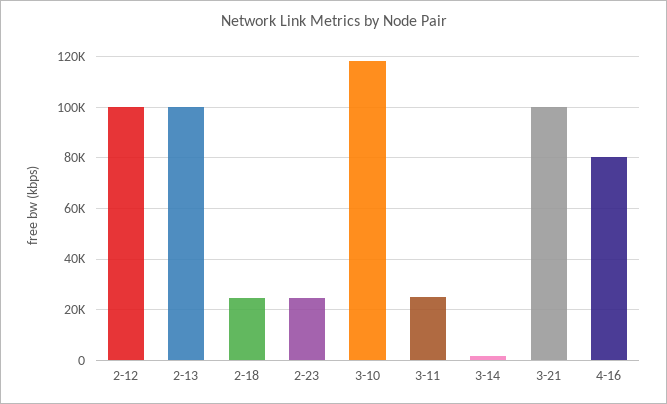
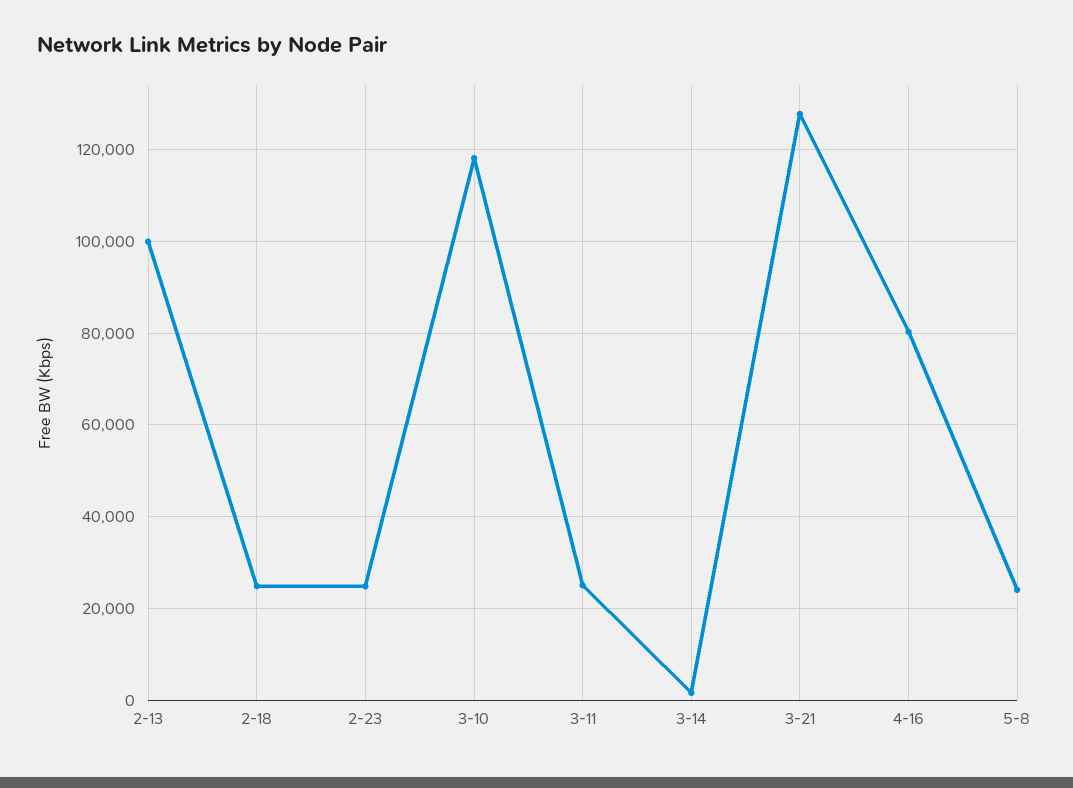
2-12: 100000 -> none
3-21: 100000 -> 128000
5-8: none -> 24000

